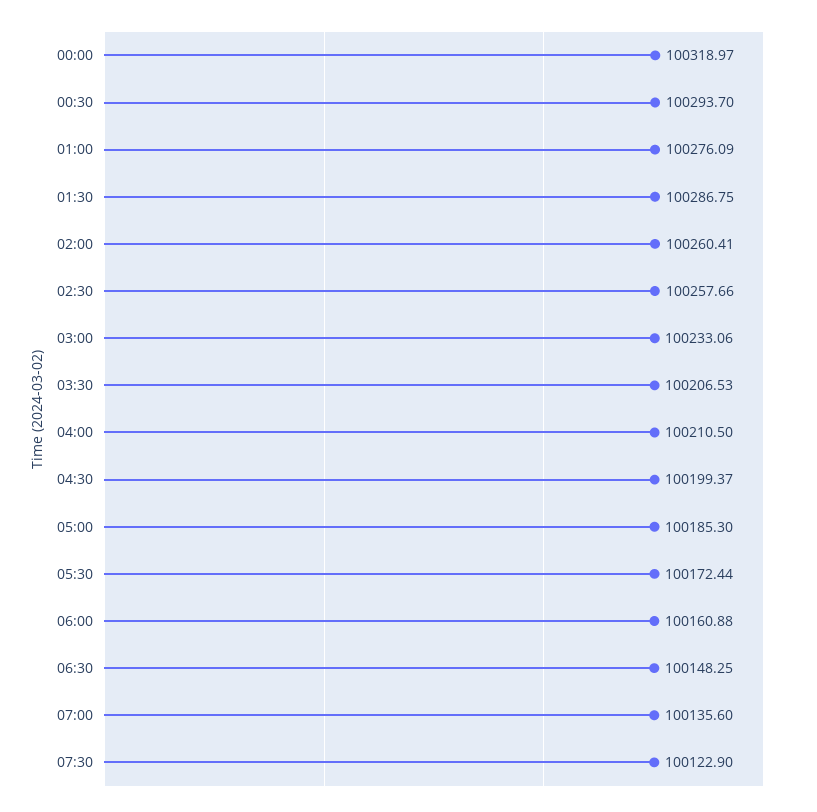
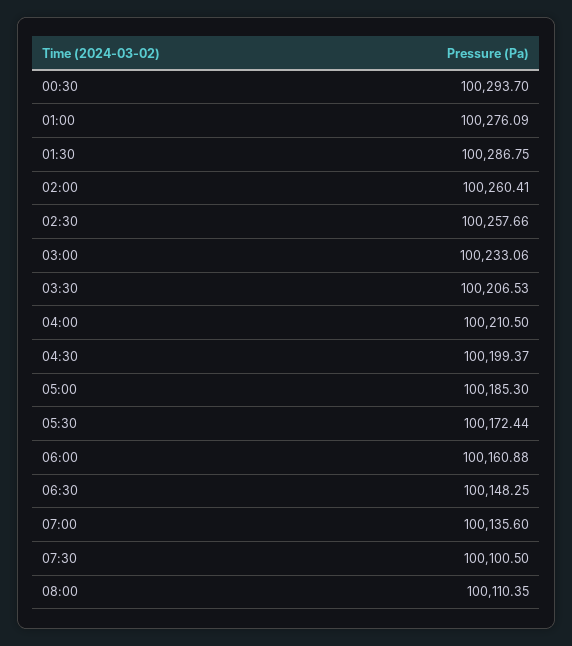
00:00: 100318.97 -> none
07:30: 100122.9 -> 100100.5
08:00: none -> 100110.35

